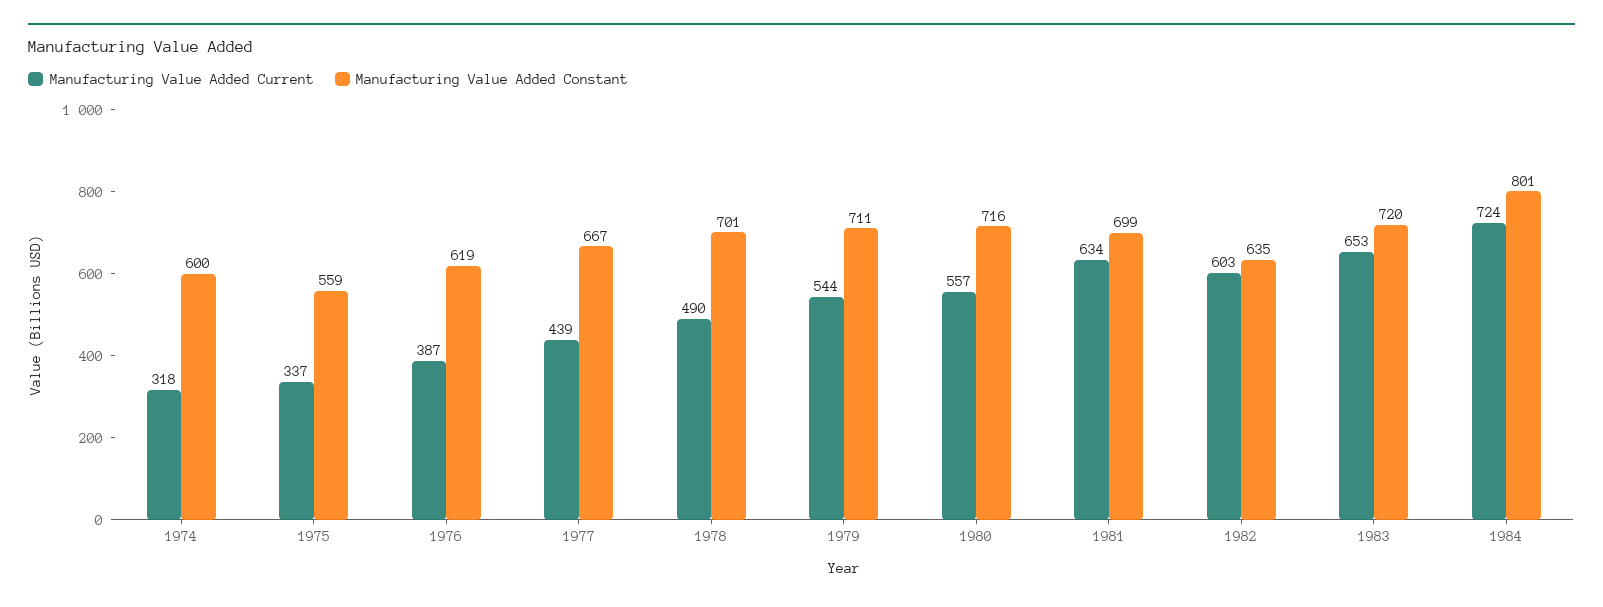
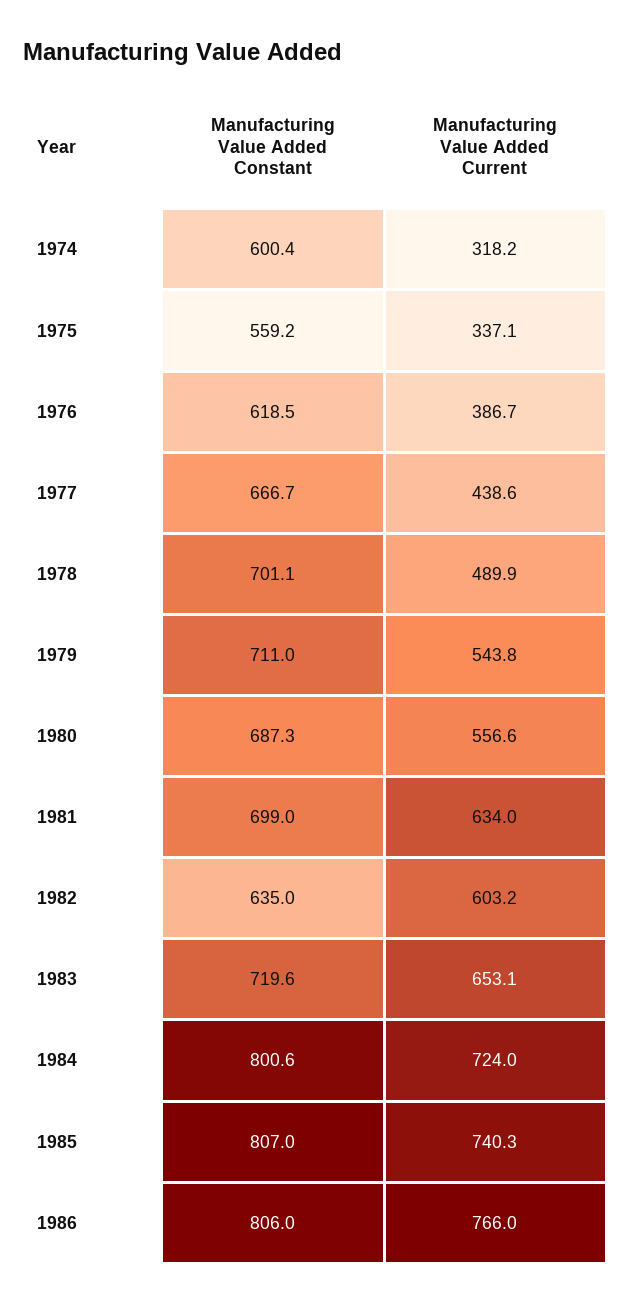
Manufacturing Value Added Constant, 1980: 716 -> 687.3
Manufacturing Value Added Constant, 1985: none -> 807
Manufacturing Value Added Current, 1985: none -> 740.3
Manufacturing Value Added Constant, 1986: none -> 806
Manufacturing Value Added Current, 1986: none -> 766

